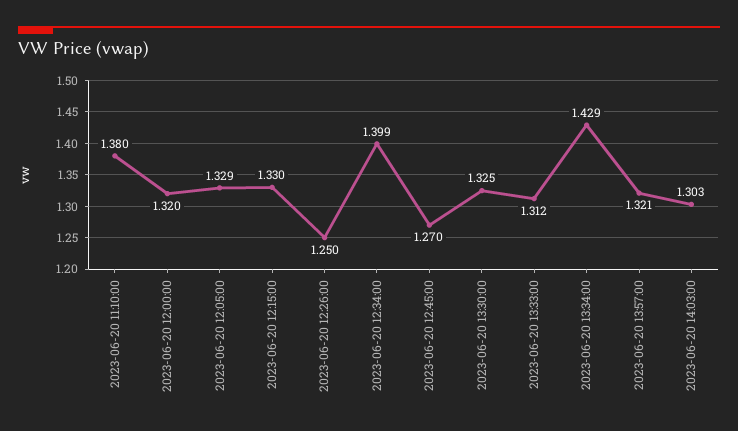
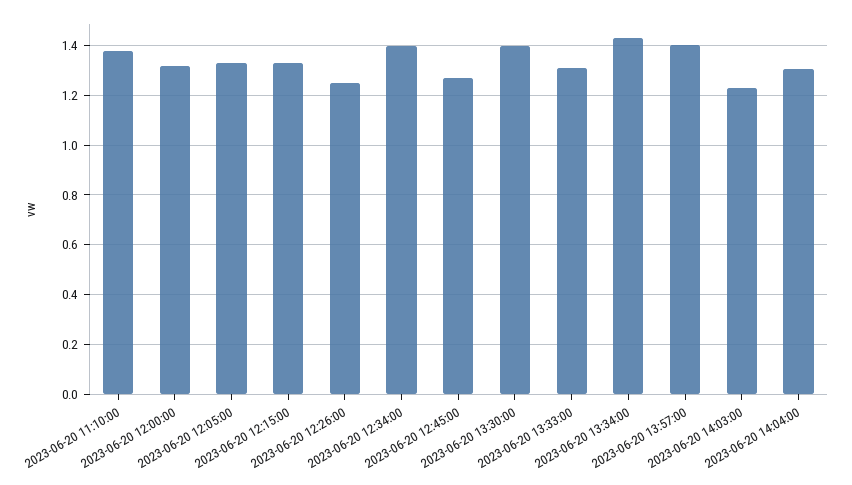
2023-06-20 13:30:00: 1.325 -> 1.4
2023-06-20 13:57:00: 1.321 -> 1.4
2023-06-20 14:03:00: 1.303 -> 1.225
2023-06-20 14:04:00: none -> 1.3

